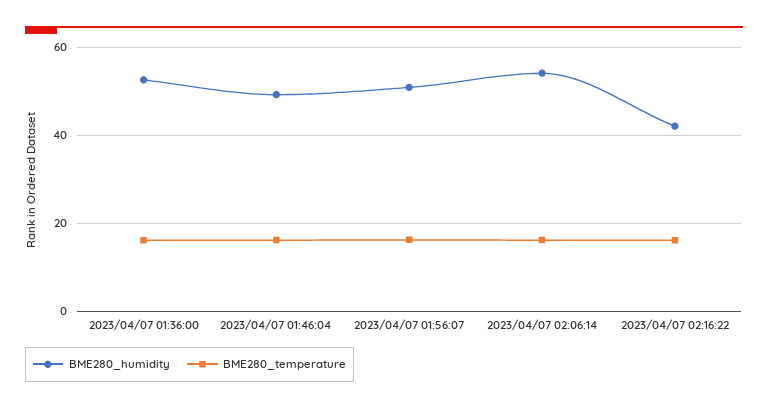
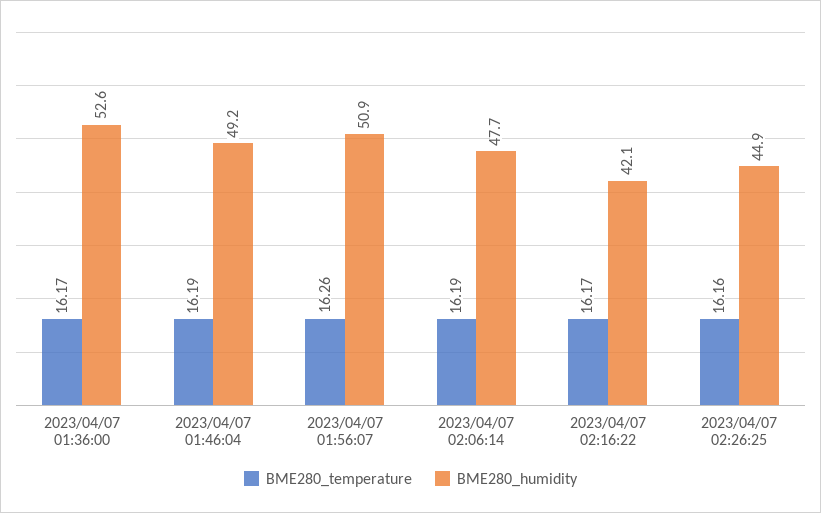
BME280_humidity, 2023/04/07 02:06:14: 54 -> 47.7
BME280_temperature, 2023/04/07 02:26:25: none -> 16.16
BME280_humidity, 2023/04/07 02:26:25: none -> 44.9

